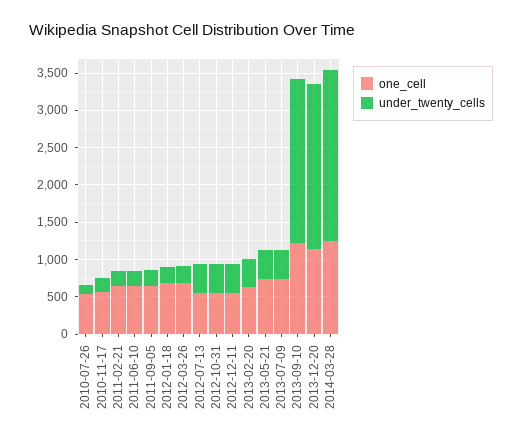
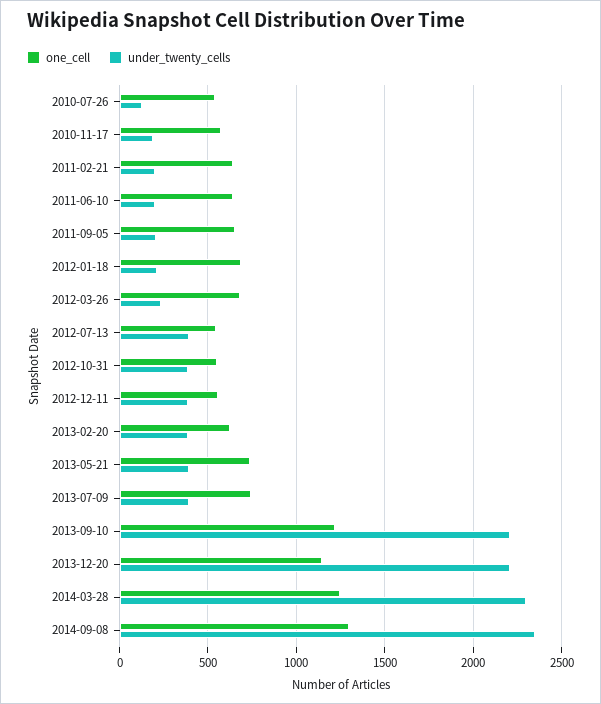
one_cell, 2014-09-08: none -> 1300
under_twenty_cells, 2014-09-08: none -> 2350

